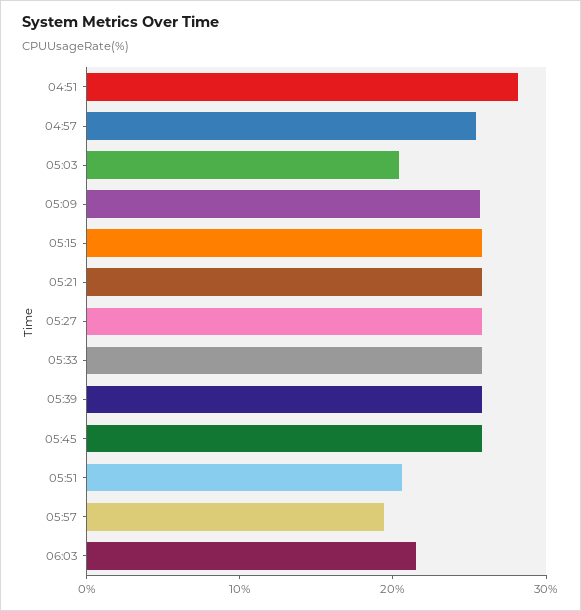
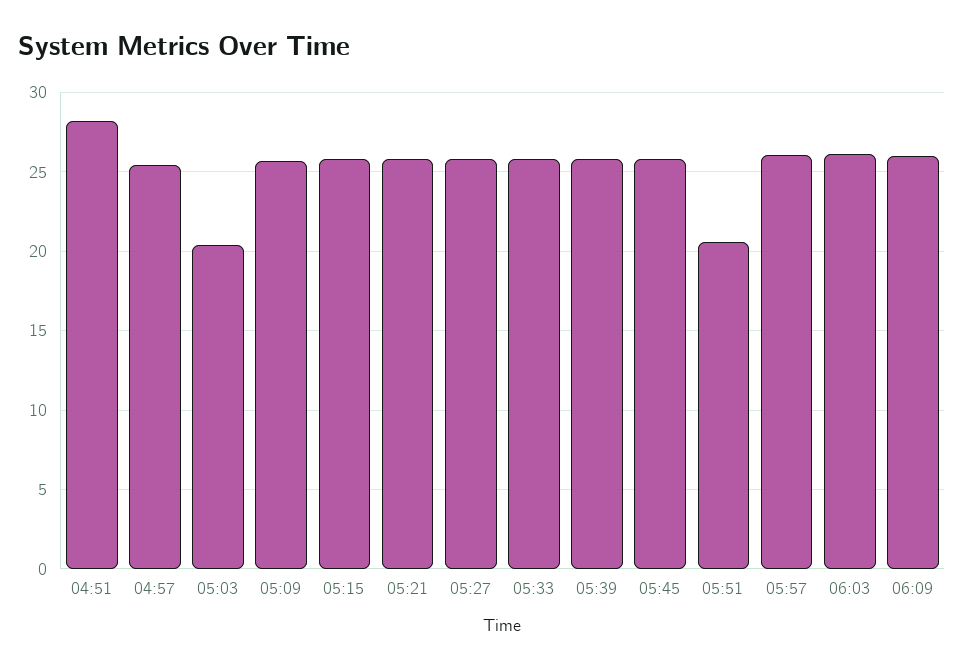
05:57: 20 -> 26
06:03: 22 -> 26
06:09: none -> 26

